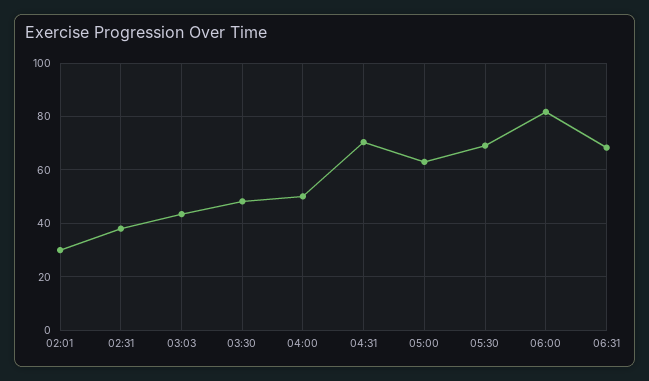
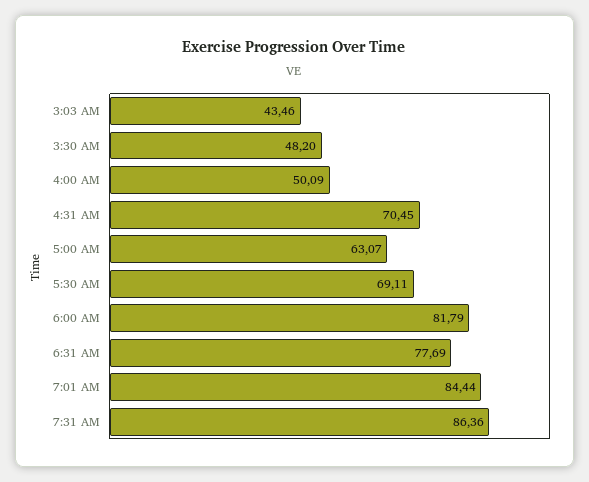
02:01: 30 -> none
02:31: 37.5 -> none
06:31: 67.5 -> 77.69
7:01 AM: none -> 84.44
7:31 AM: none -> 86.36

